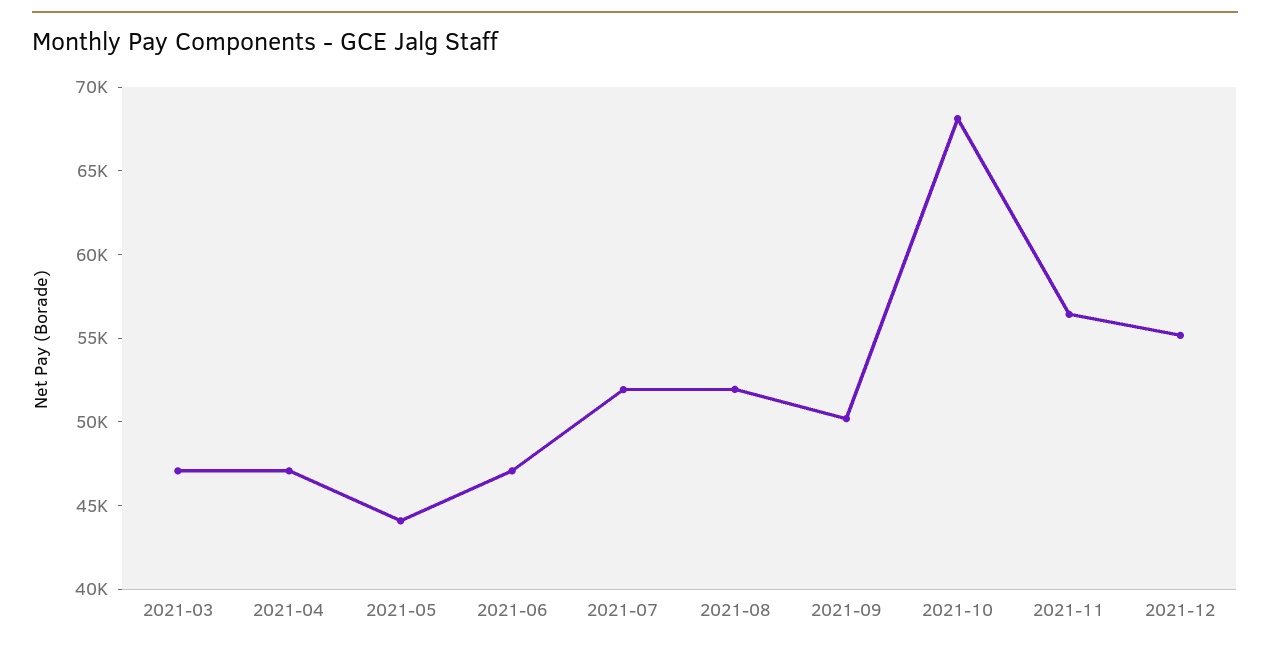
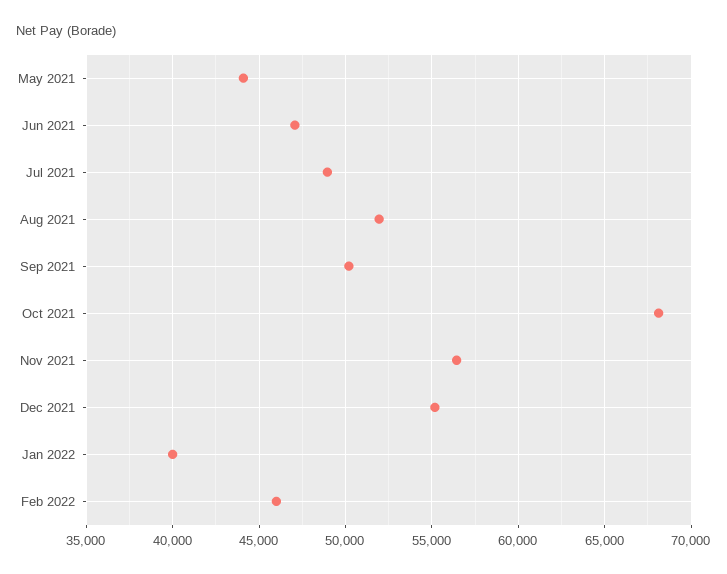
2021-03: 47000 -> none
2021-04: 47000 -> none
2021-07: 52000 -> 49000
Jan 2022: none -> 40000
Feb 2022: none -> 46000

